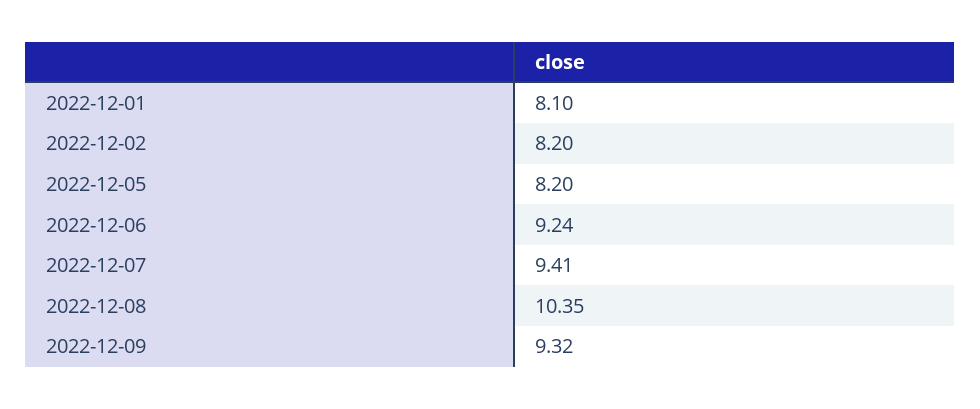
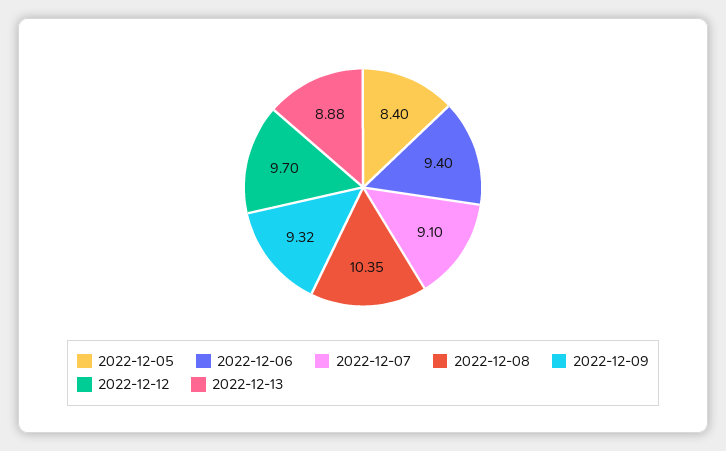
2022-12-01: 8.1 -> none
2022-12-02: 8.2 -> none
2022-12-05: 8.2 -> 8.4
2022-12-06: 9.24 -> 9.4
2022-12-07: 9.41 -> 9.1
2022-12-12: none -> 9.7
2022-12-13: none -> 8.88

